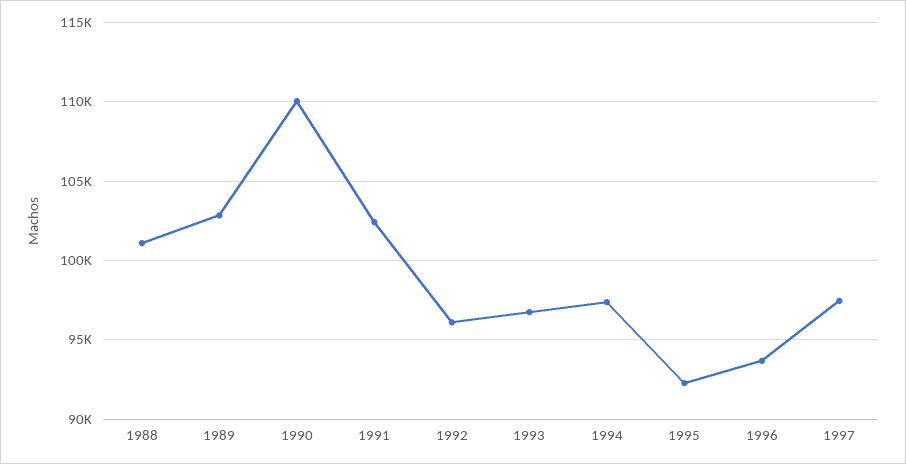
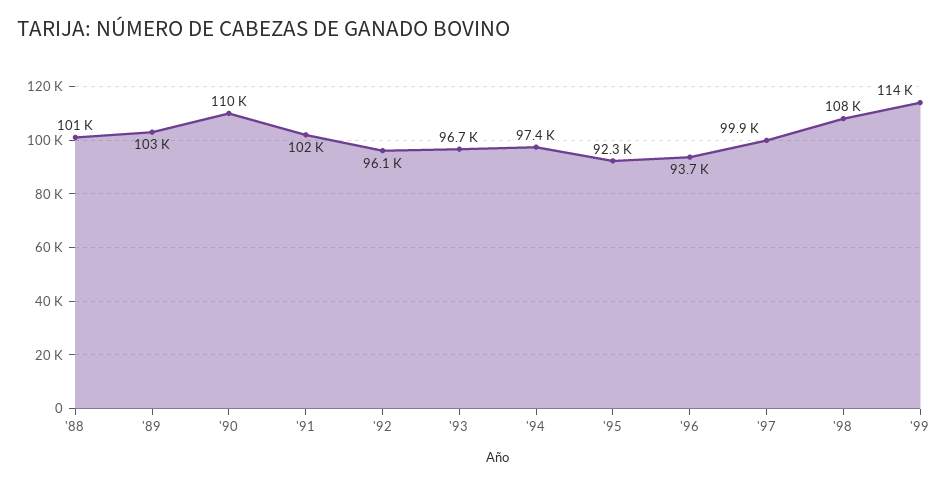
1997: 97500 -> 99900
'98: none -> 108000
'99: none -> 114000

